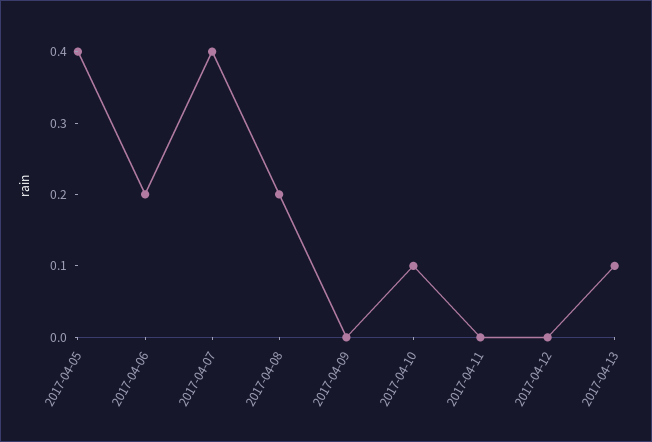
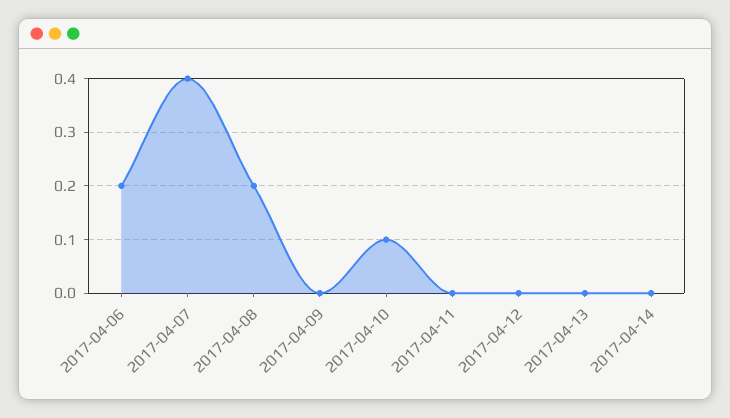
2017-04-05: 0.4 -> none
2017-04-13: 0.1 -> 0
2017-04-14: none -> 0

